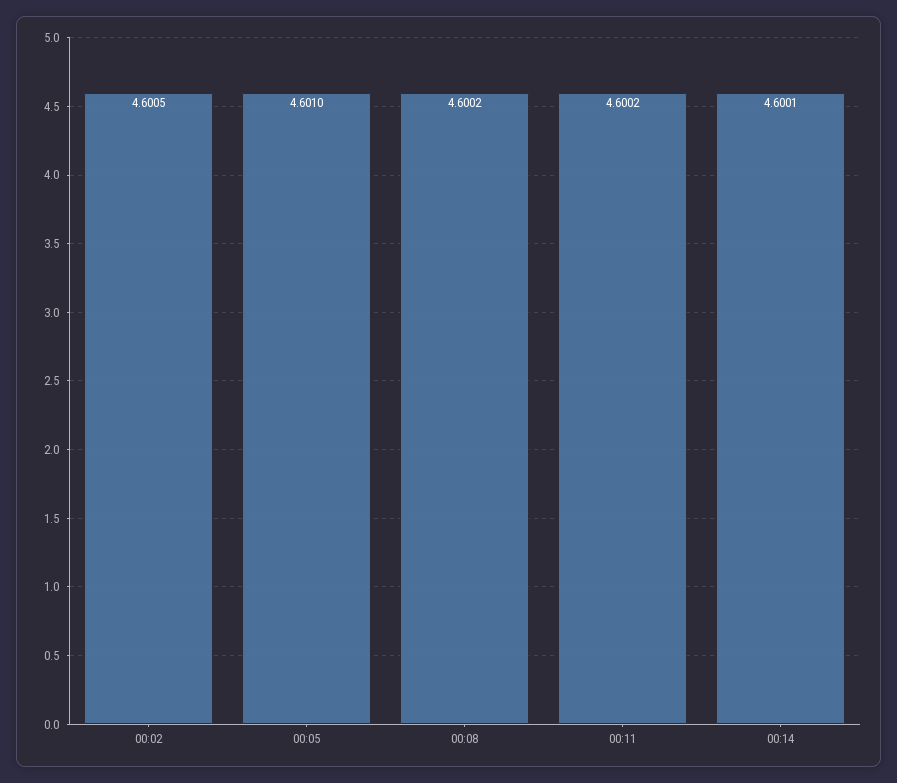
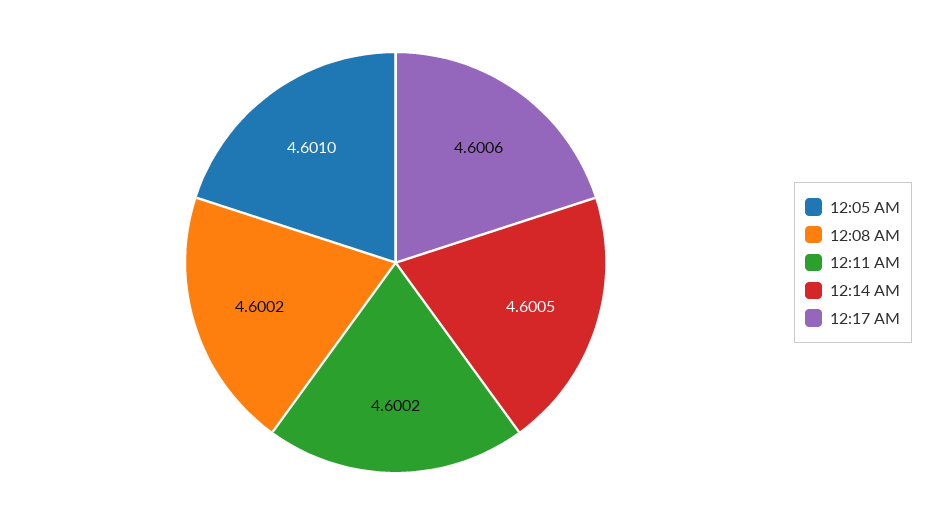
00:02: 4.6005 -> none
00:14: 4.6001 -> 4.6005
12:17 AM: none -> 4.6006

